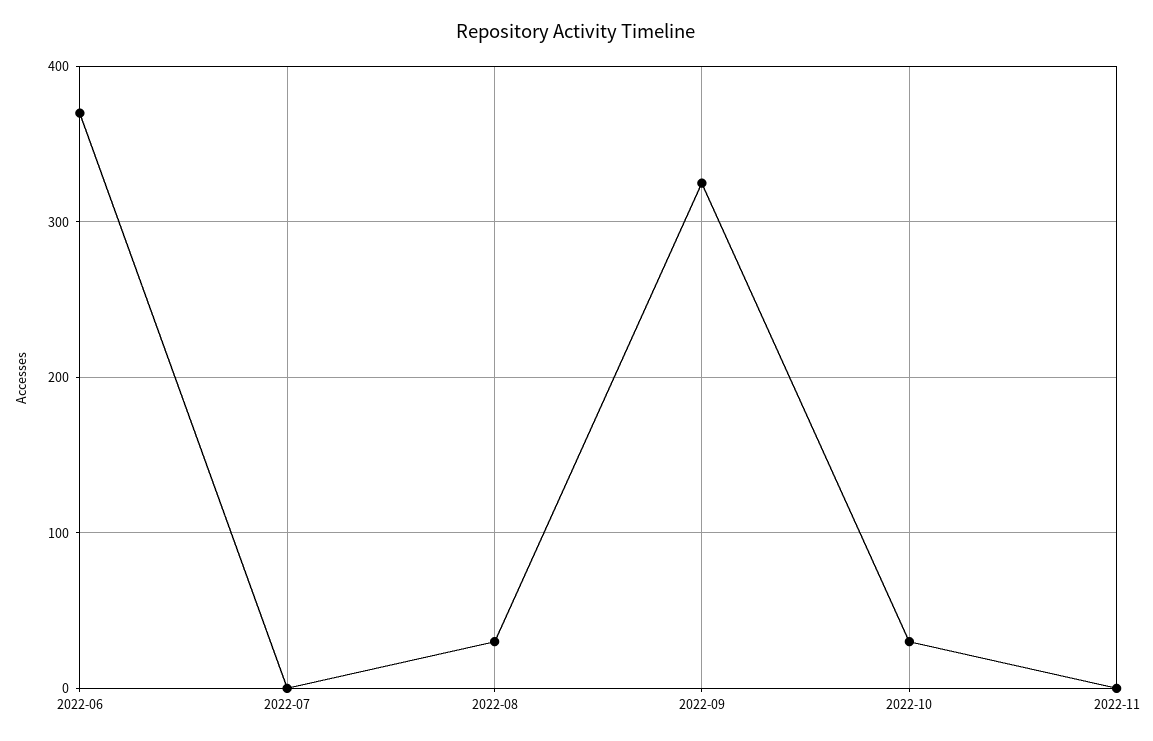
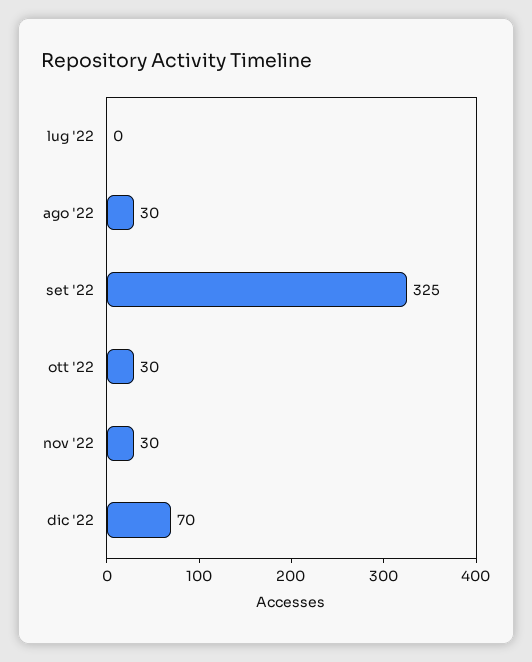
2022-06: 370 -> none
2022-11: 0 -> 30
dic '22: none -> 70

